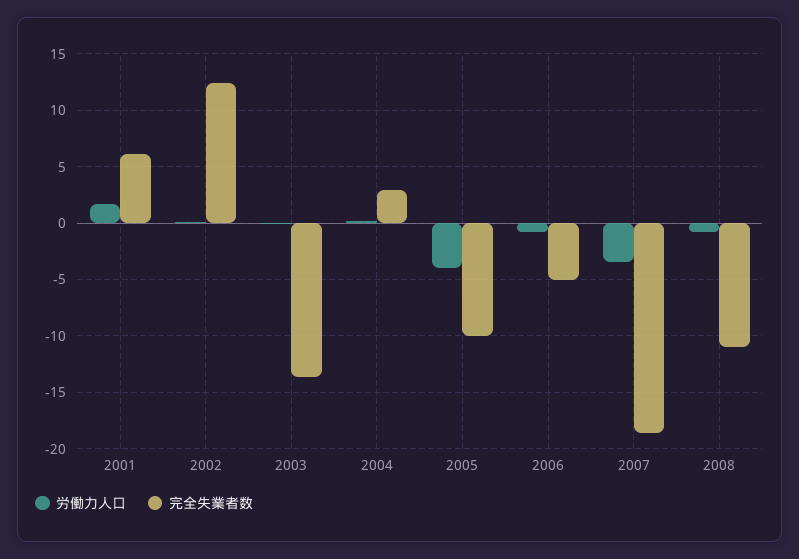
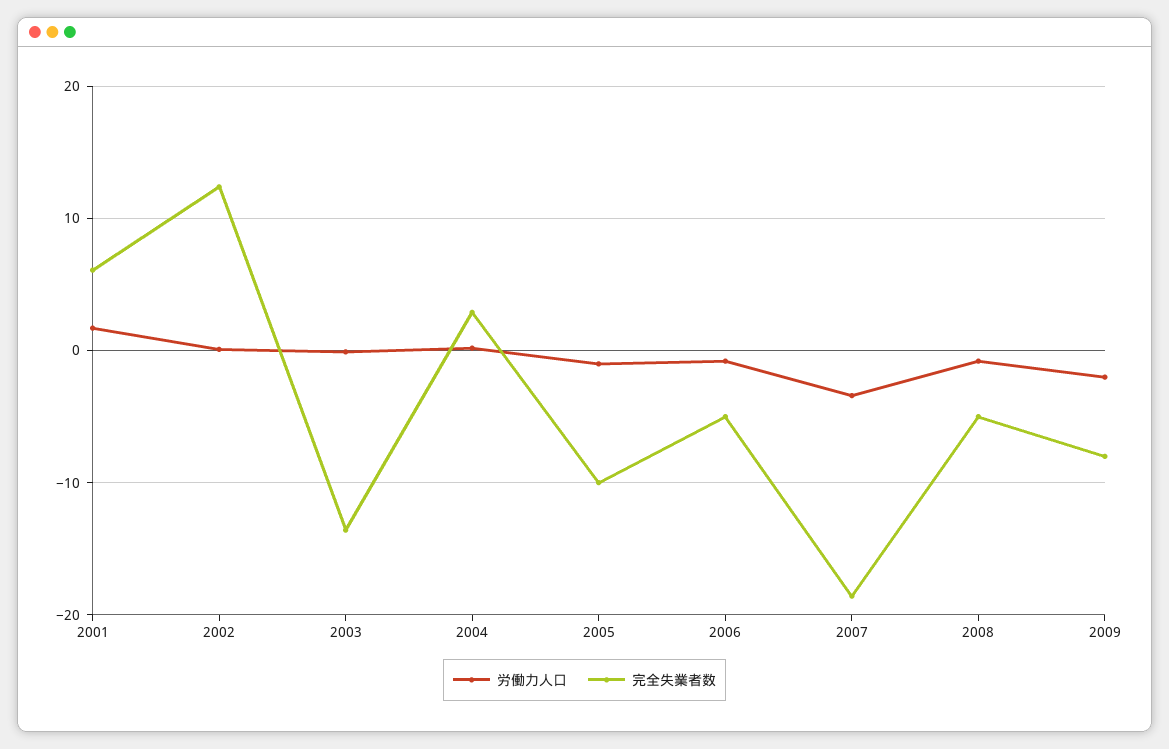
労働力人口, 2005: -4 -> -1
完全失業者数, 2008: -11 -> -5
労働力人口, 2009: none -> -2
完全失業者数, 2009: none -> -8

